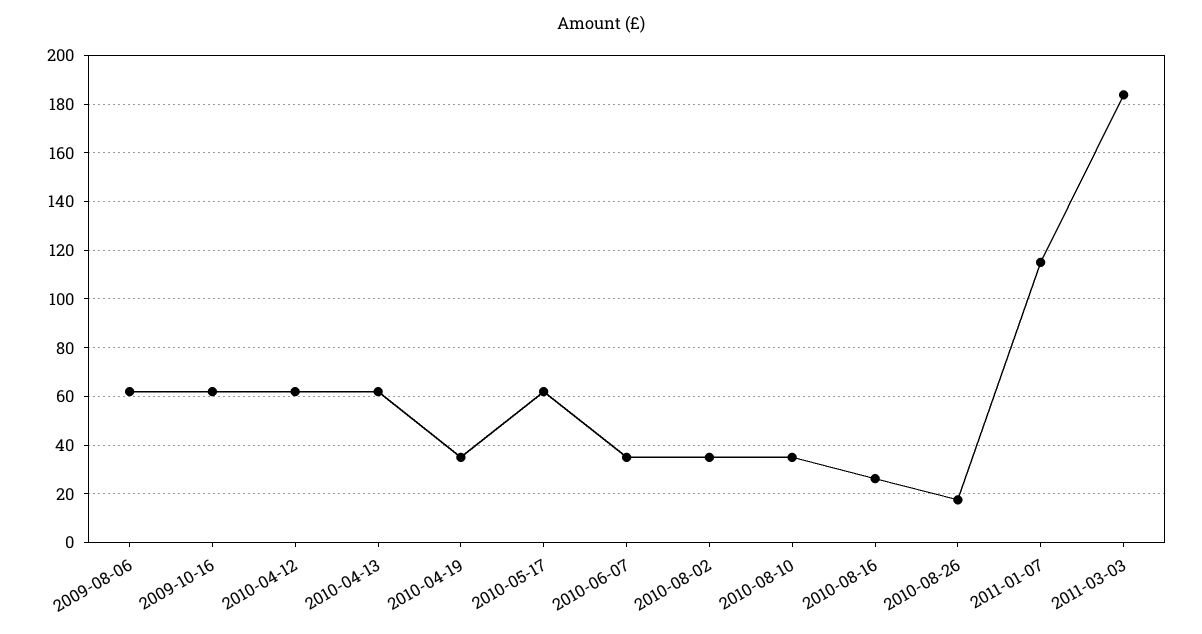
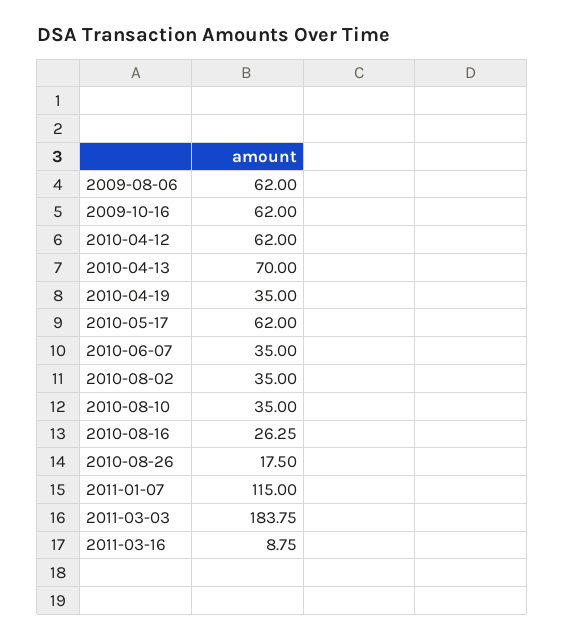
2010-04-13: 62.5 -> 70
2011-03-16: none -> 8.75

